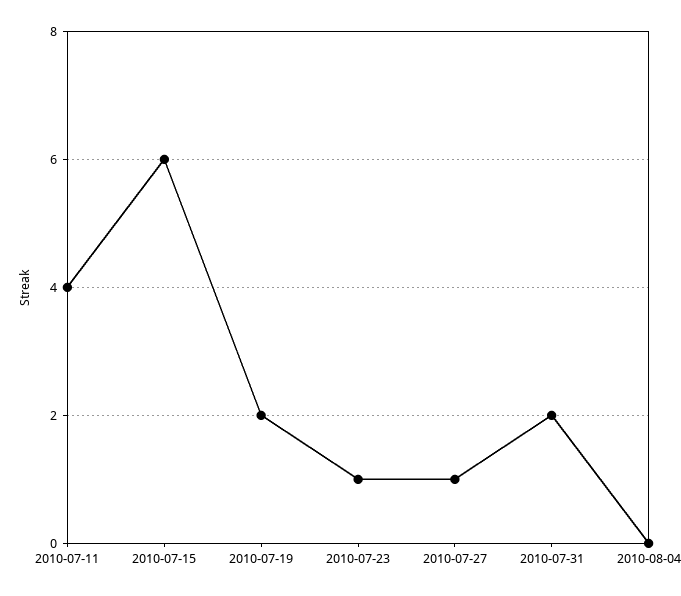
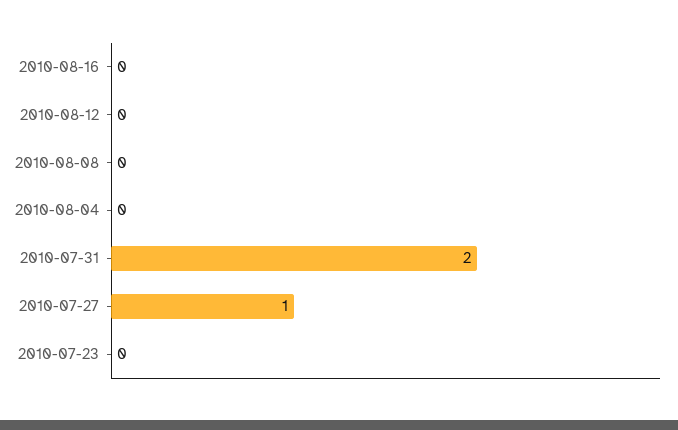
2010-07-11: 4 -> none
2010-07-15: 6 -> none
2010-07-19: 2 -> none
2010-07-23: 1 -> 0
2010-08-16: none -> 0
2010-08-12: none -> 0
2010-08-08: none -> 0

